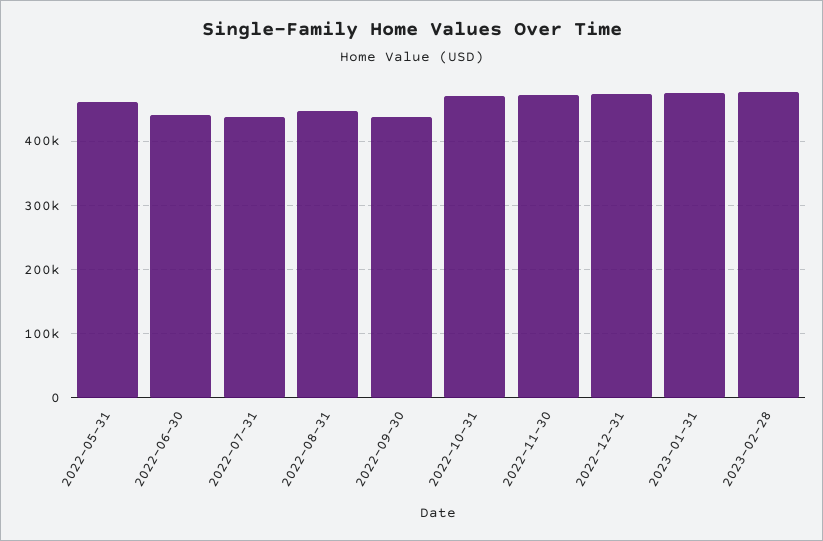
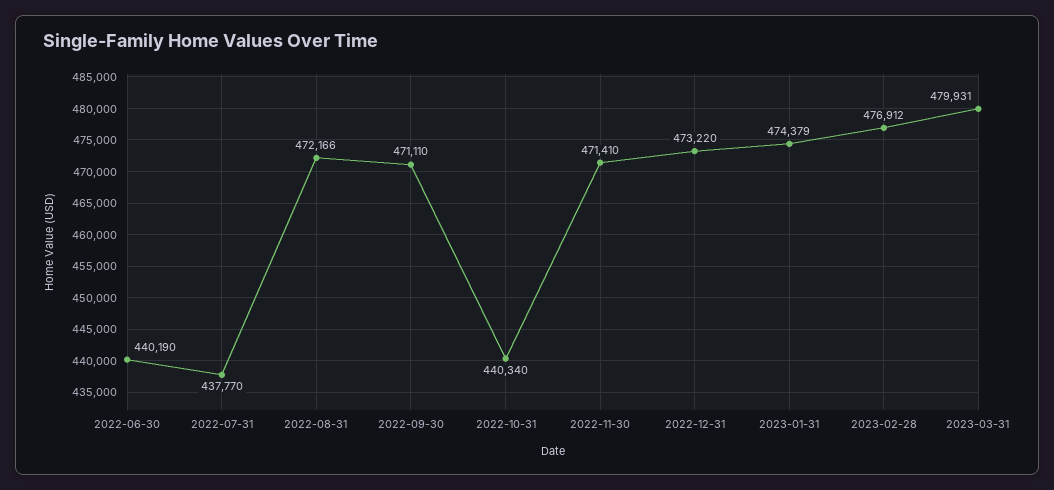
2022-05-31: 460000 -> none
2022-08-31: 450000 -> 472166
2022-09-30: 440000 -> 471110
2022-10-31: 470000 -> 440340
2023-03-31: none -> 479931

